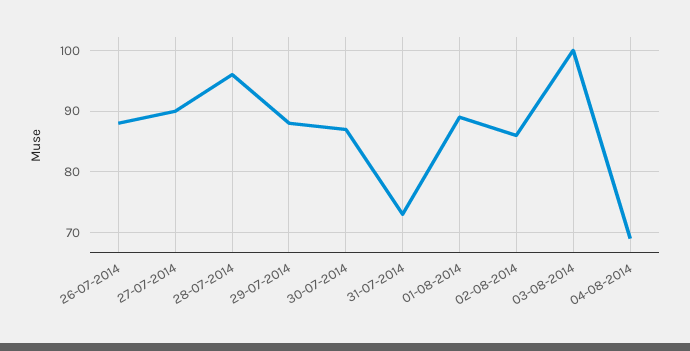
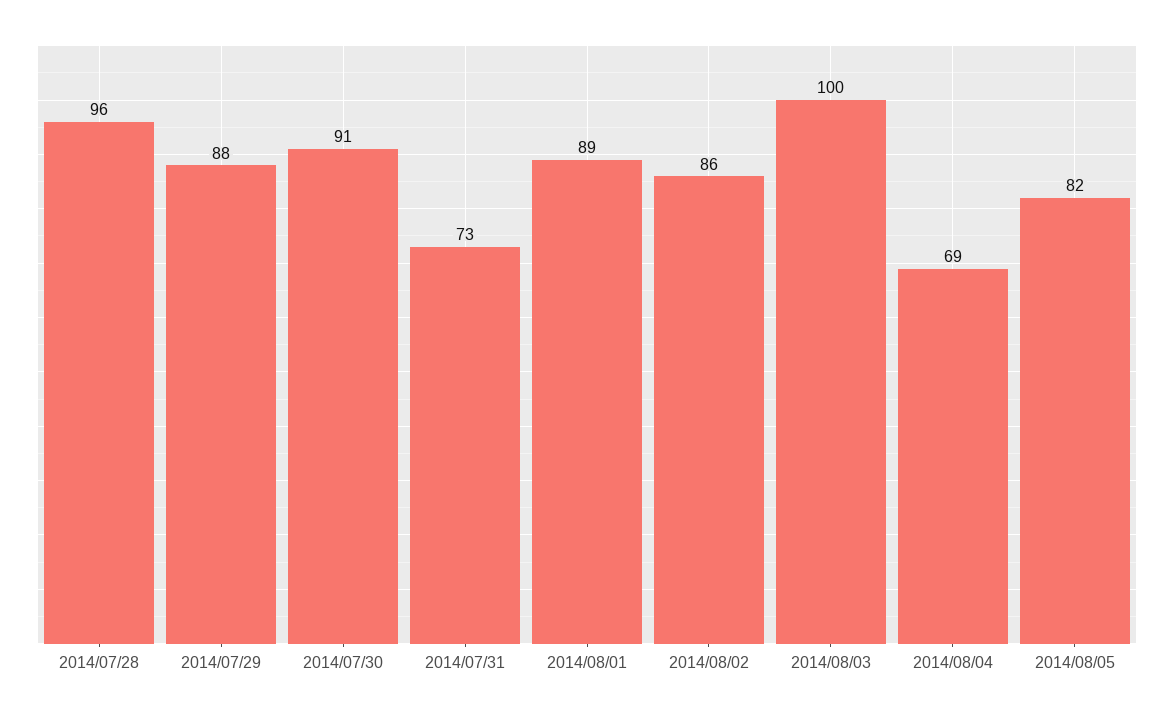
26-07-2014: 88 -> none
27-07-2014: 90 -> none
30-07-2014: 87 -> 91
2014/08/05: none -> 82

